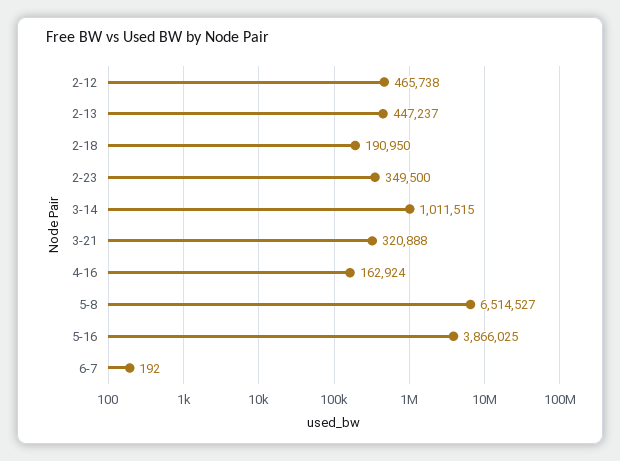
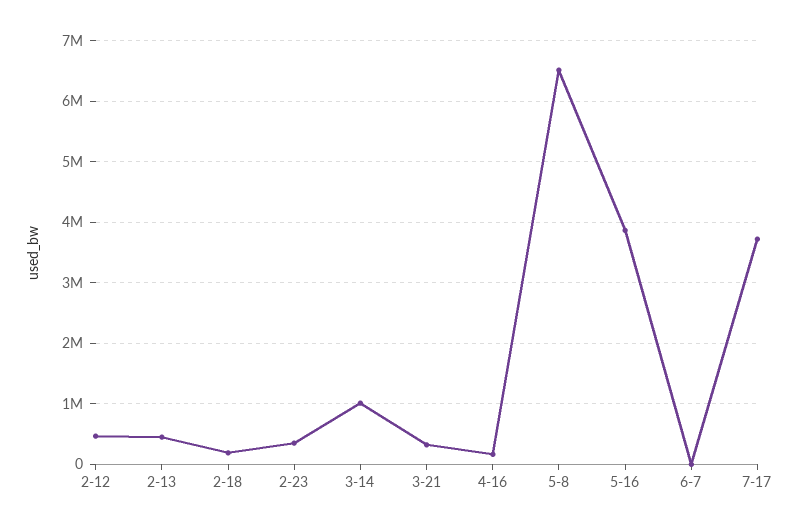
7-17: none -> 3700000

